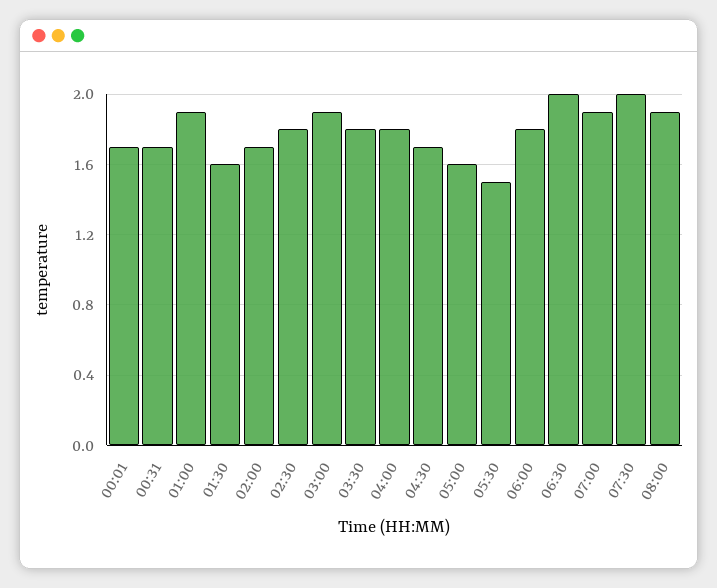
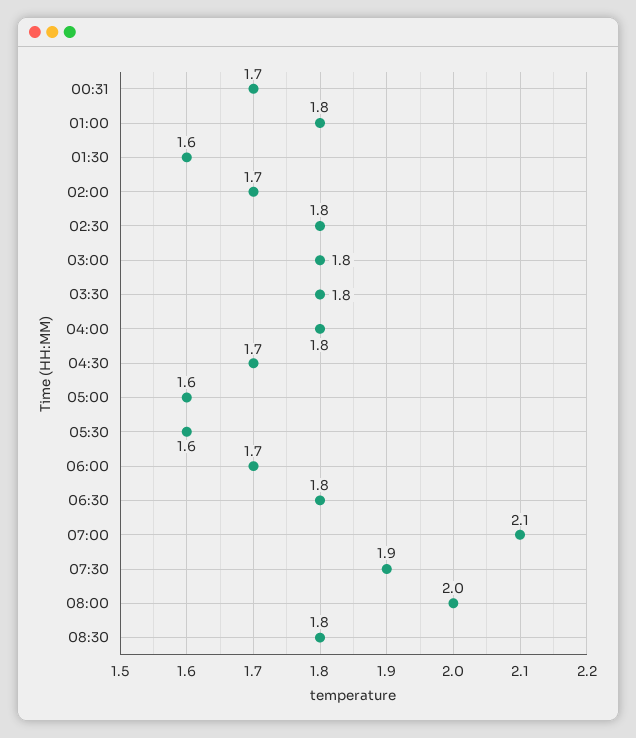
00:01: 1.7 -> none
01:00: 1.9 -> 1.8
03:00: 1.9 -> 1.8
05:30: 1.5 -> 1.6
06:00: 1.8 -> 1.7
06:30: 2 -> 1.8
07:00: 1.9 -> 2.1
07:30: 2 -> 1.9
08:00: 1.9 -> 2
08:30: none -> 1.8

